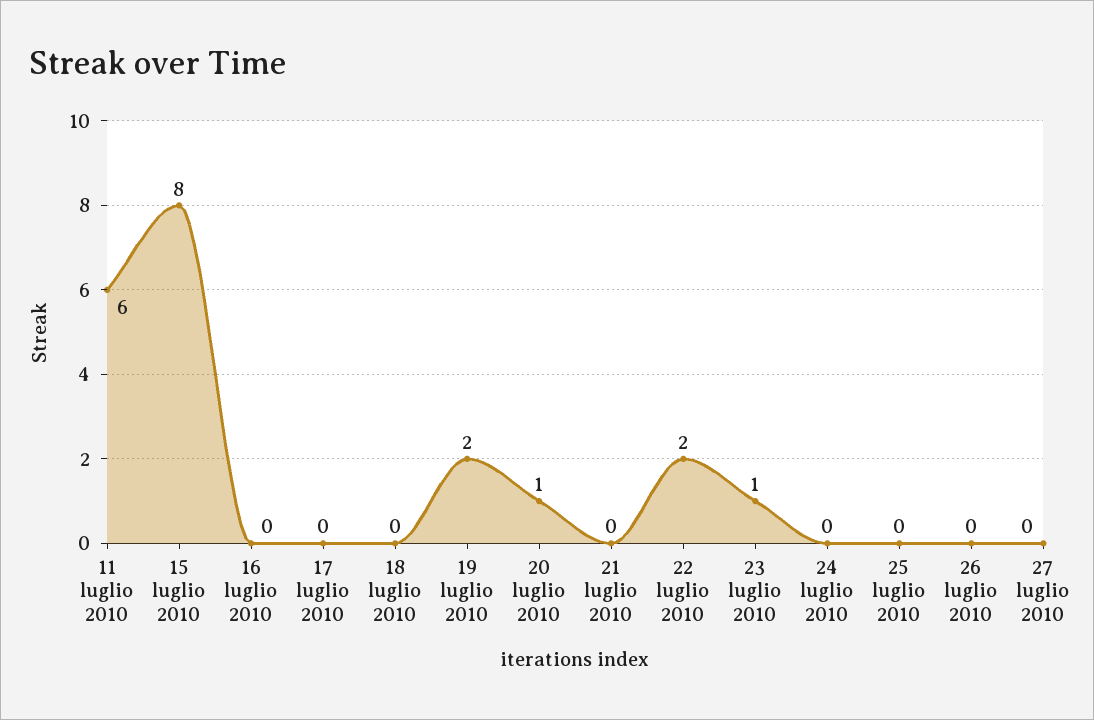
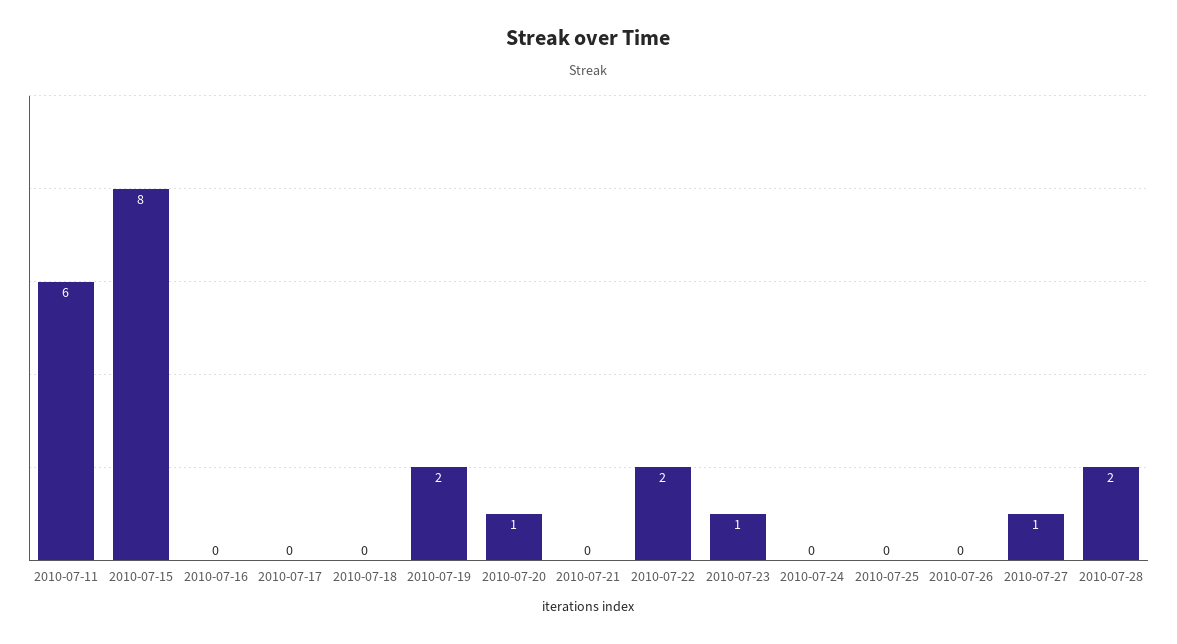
27 luglio 2010: 0 -> 1
2010-07-28: none -> 2

